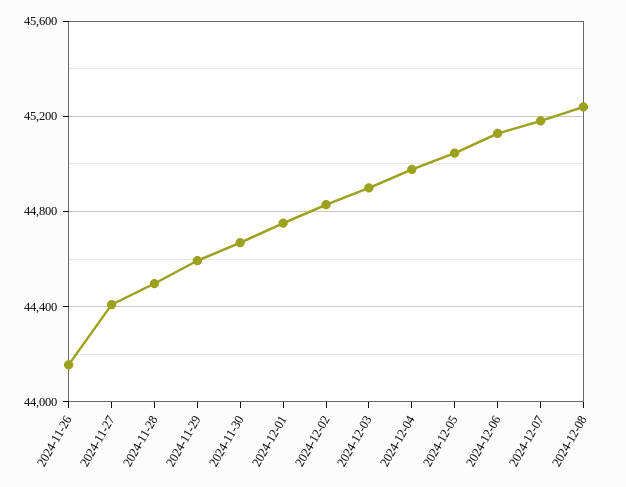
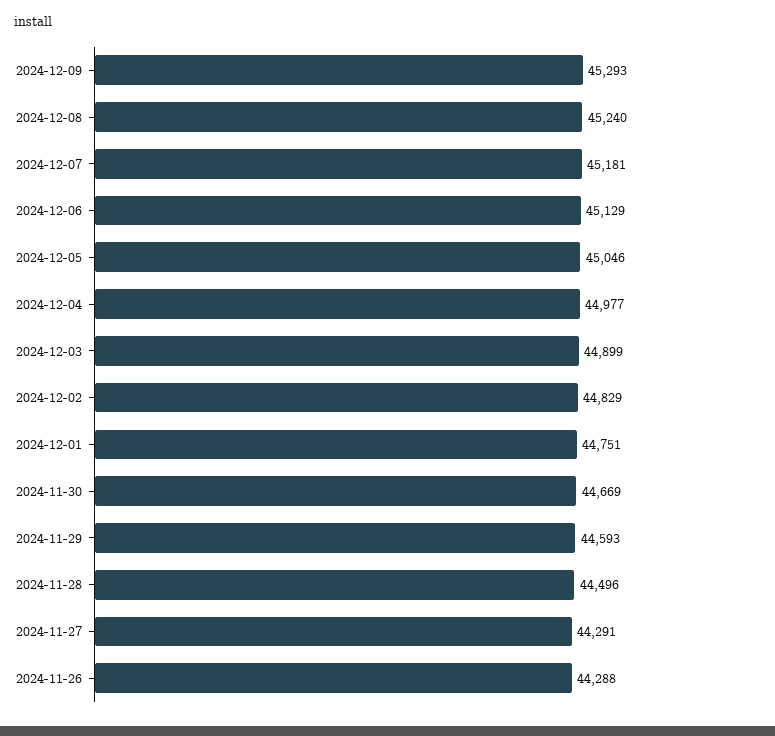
2024-11-26: 44150 -> 44288
2024-11-27: 44400 -> 44291
2024-12-09: none -> 45293

